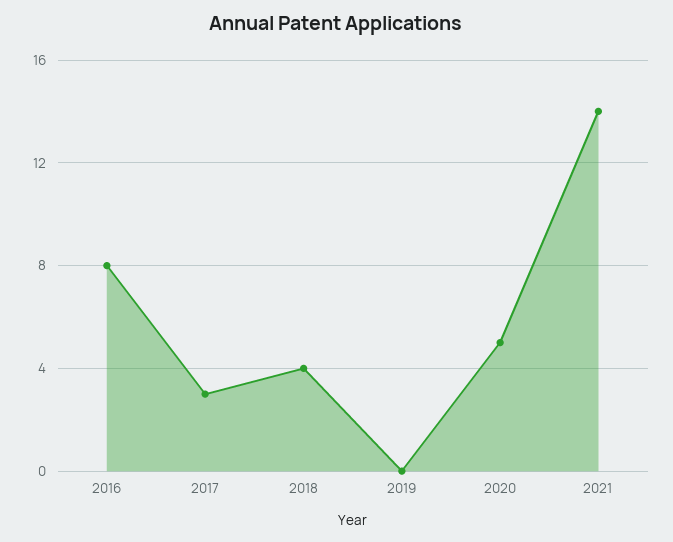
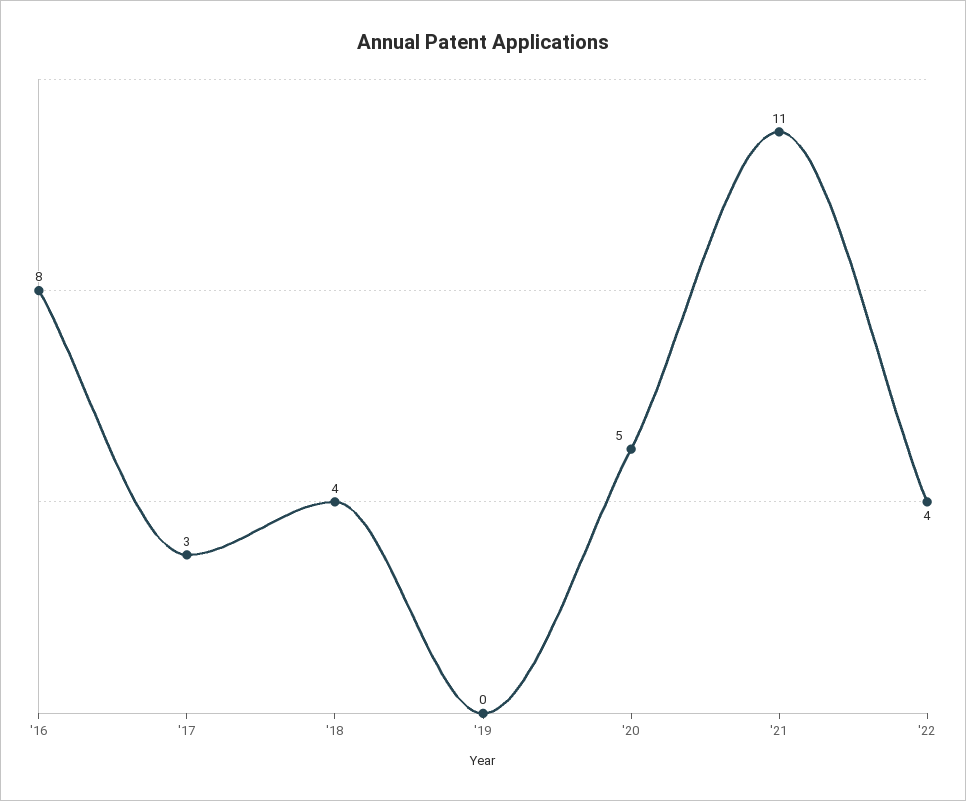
2021: 14 -> 11
'22: none -> 4

